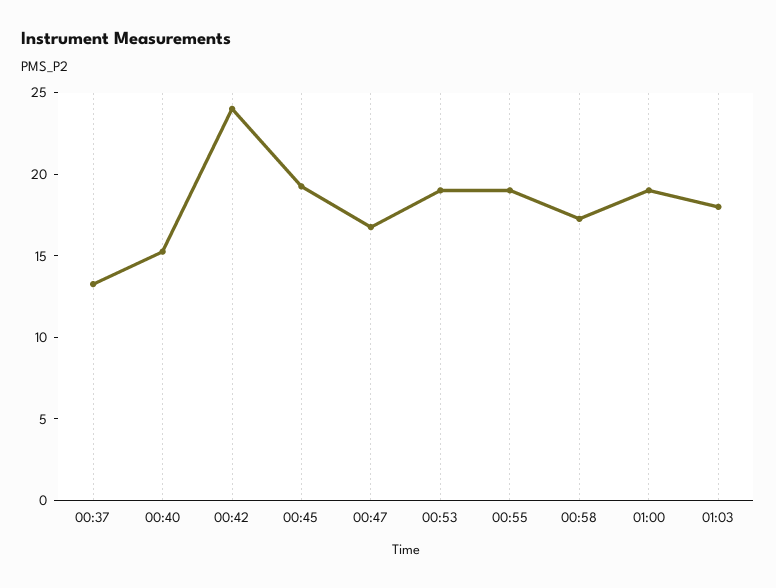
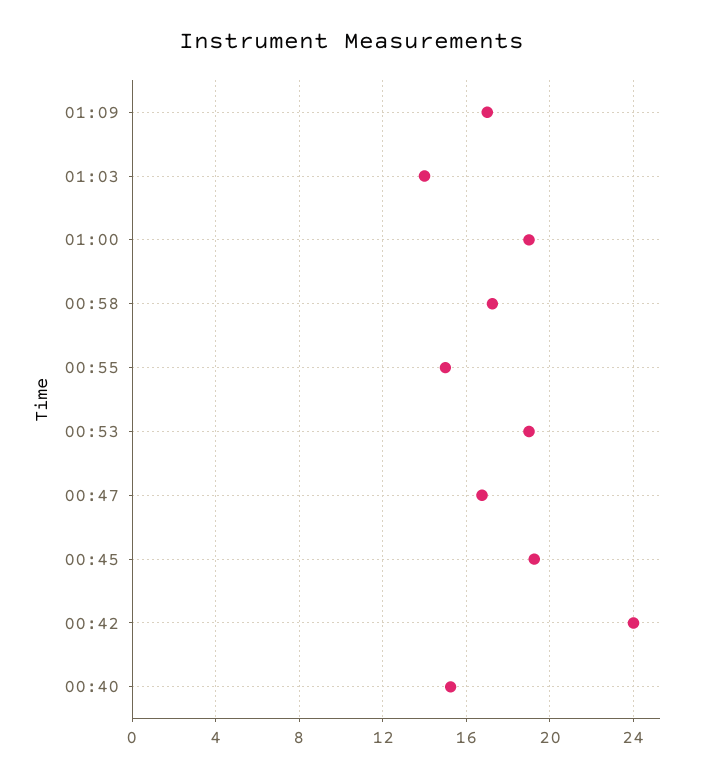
00:37: 13 -> none
00:55: 19 -> 15
01:03: 18 -> 14
01:09: none -> 17

